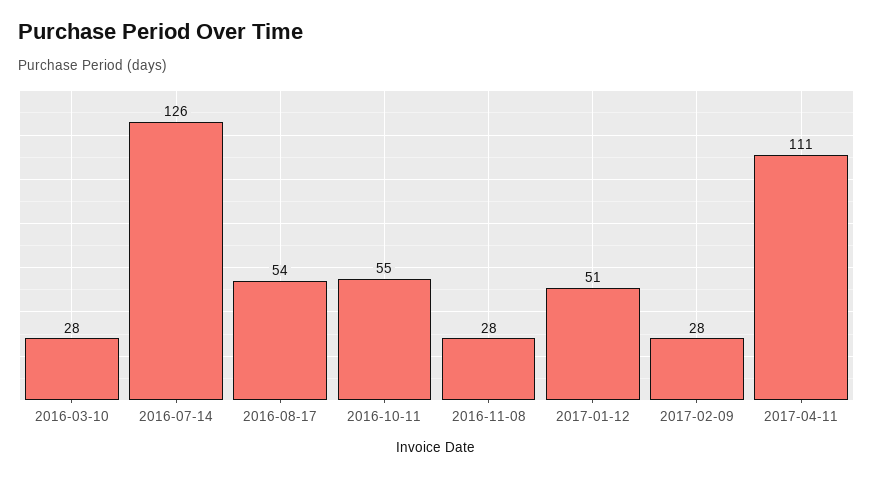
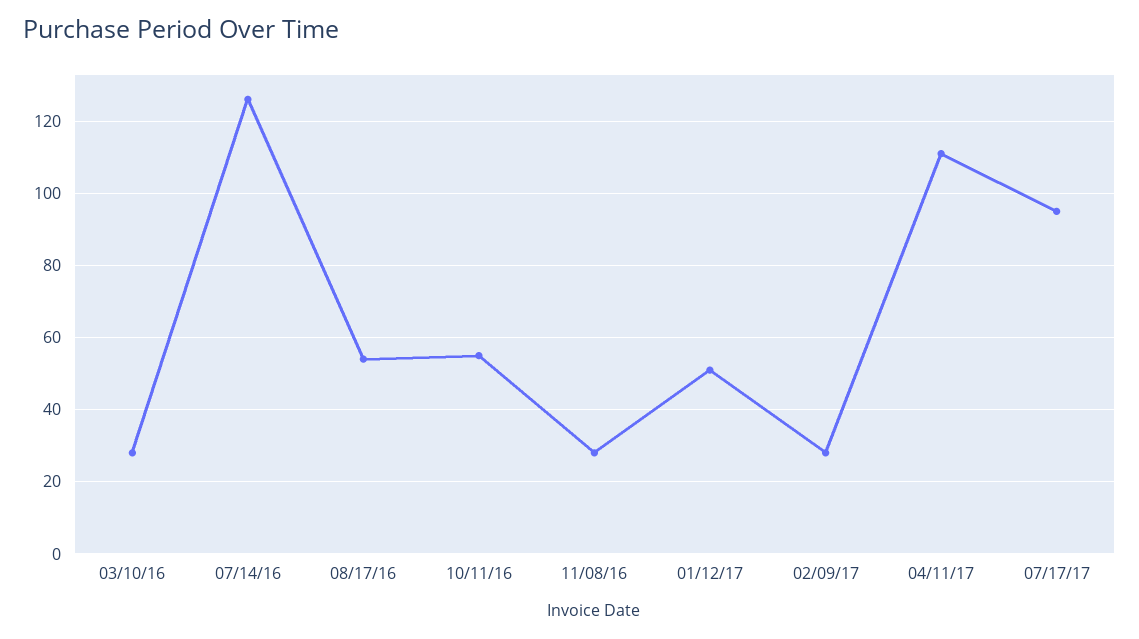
07/17/17: none -> 95

